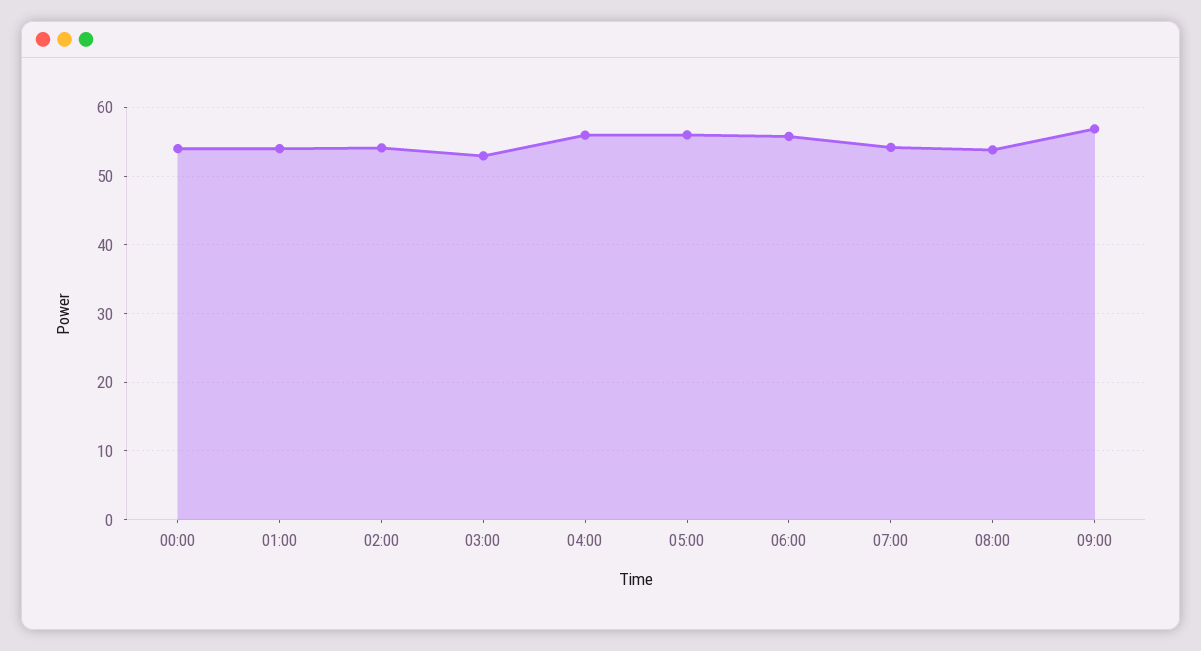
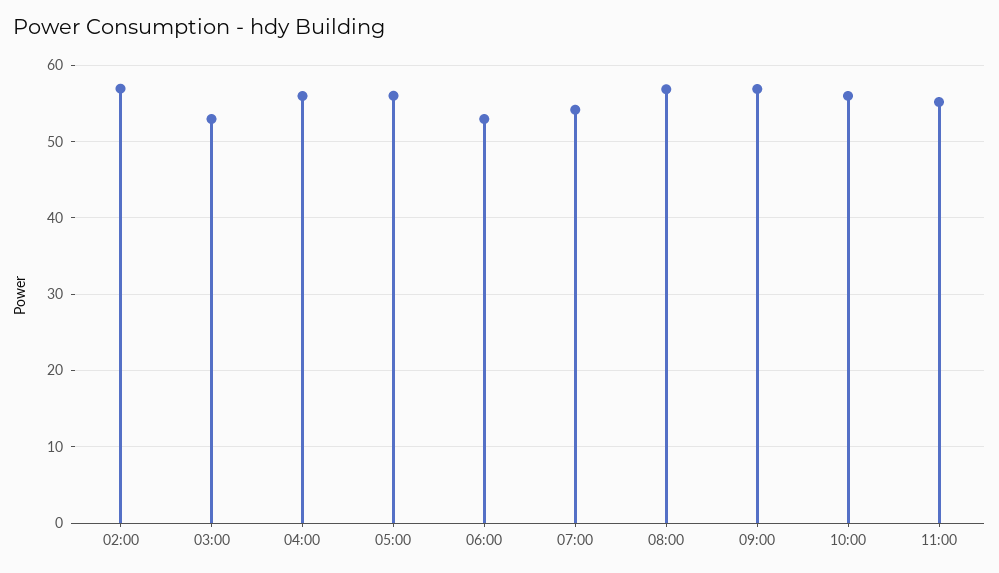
00:00: 54 -> none
01:00: 54 -> none
02:00: 54 -> 57
06:00: 56 -> 53
08:00: 54 -> 57
10:00: none -> 56
11:00: none -> 55

